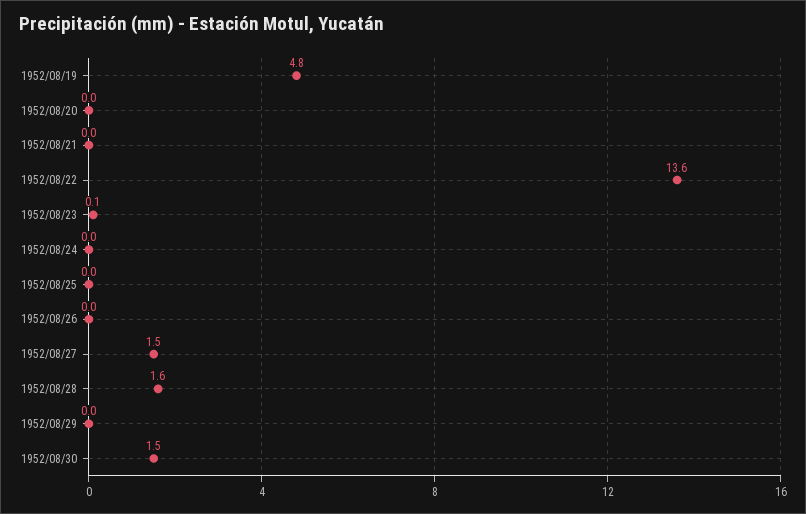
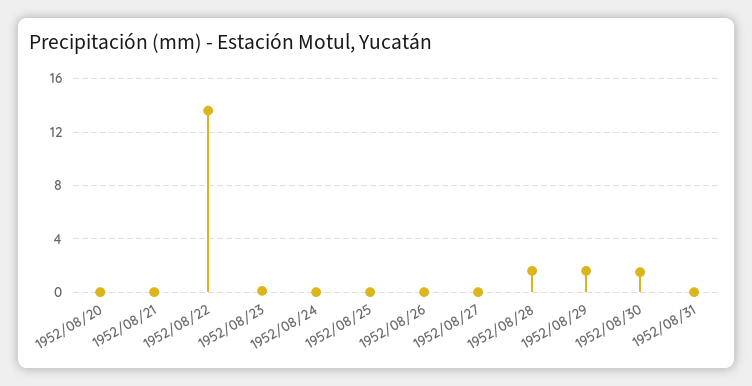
1952/08/19: 4.8 -> none
1952/08/27: 1.5 -> 0
1952/08/29: 0 -> 1.5
1952/08/31: none -> 0

